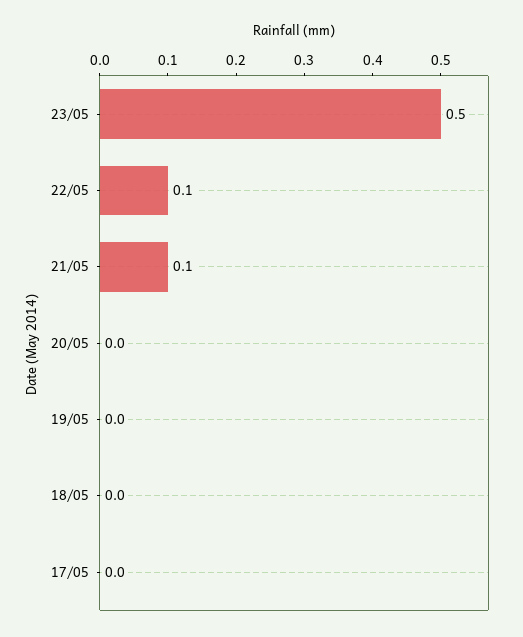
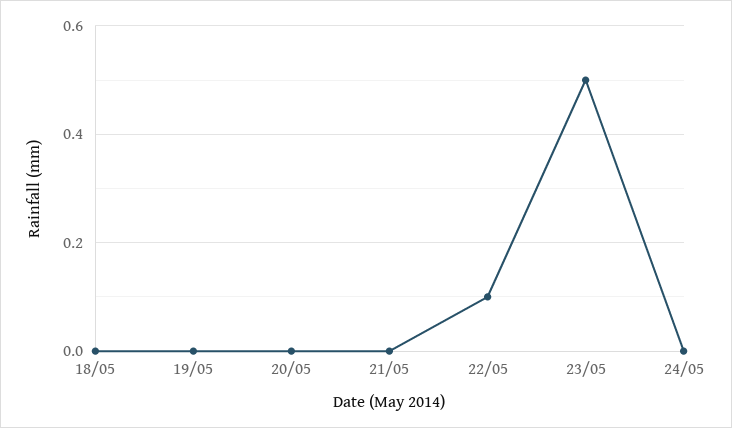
21/05: 0.1 -> 0
17/05: 0 -> none
24/05: none -> 0

